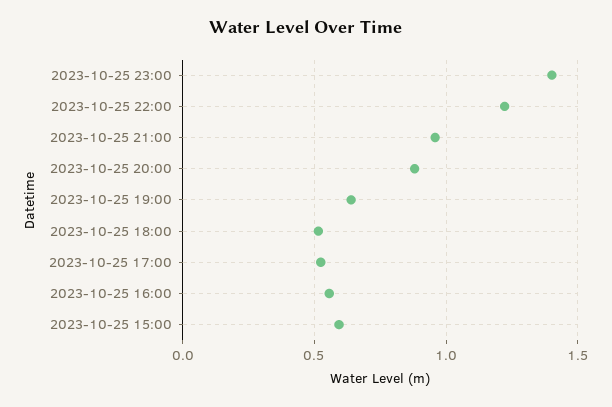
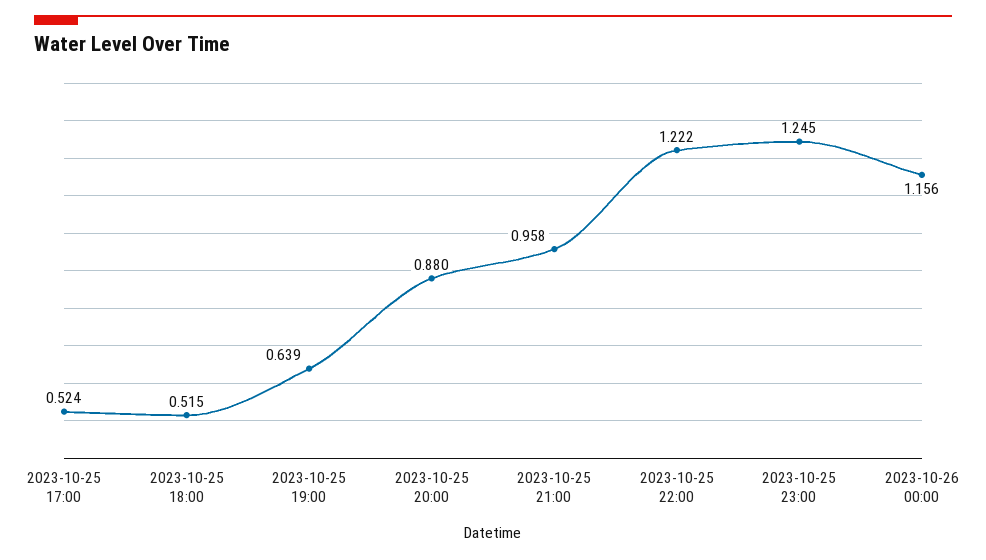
2023-10-25 23:00: 1.4 -> 1.245
2023-10-25 16:00: 0.55 -> none
2023-10-25 15:00: 0.6 -> none
2023-10-26 00:00: none -> 1.156

